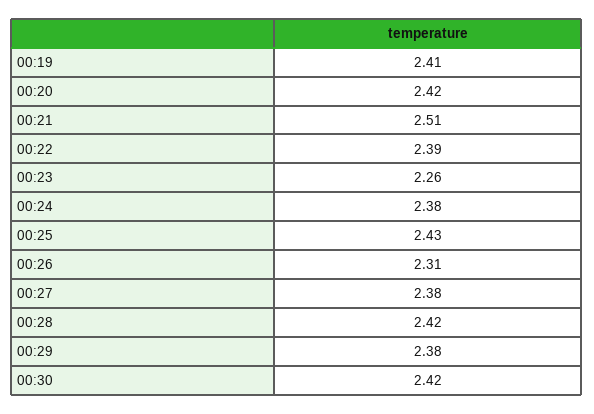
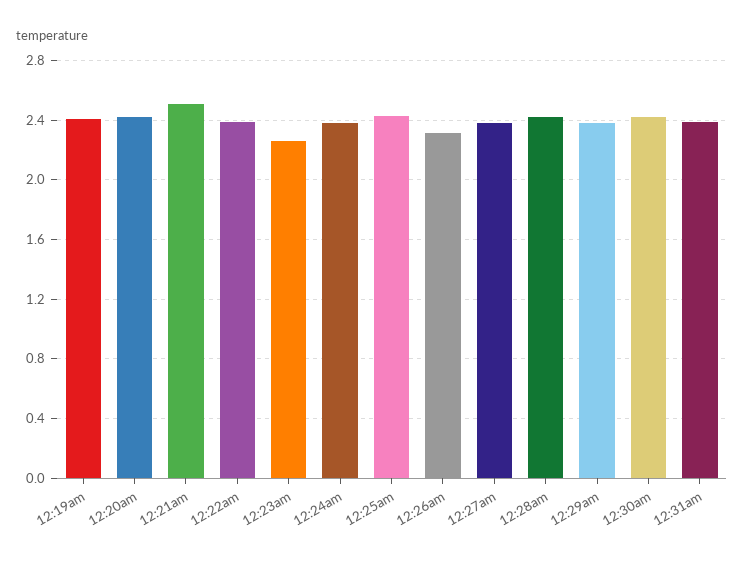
12:31am: none -> 2.4

